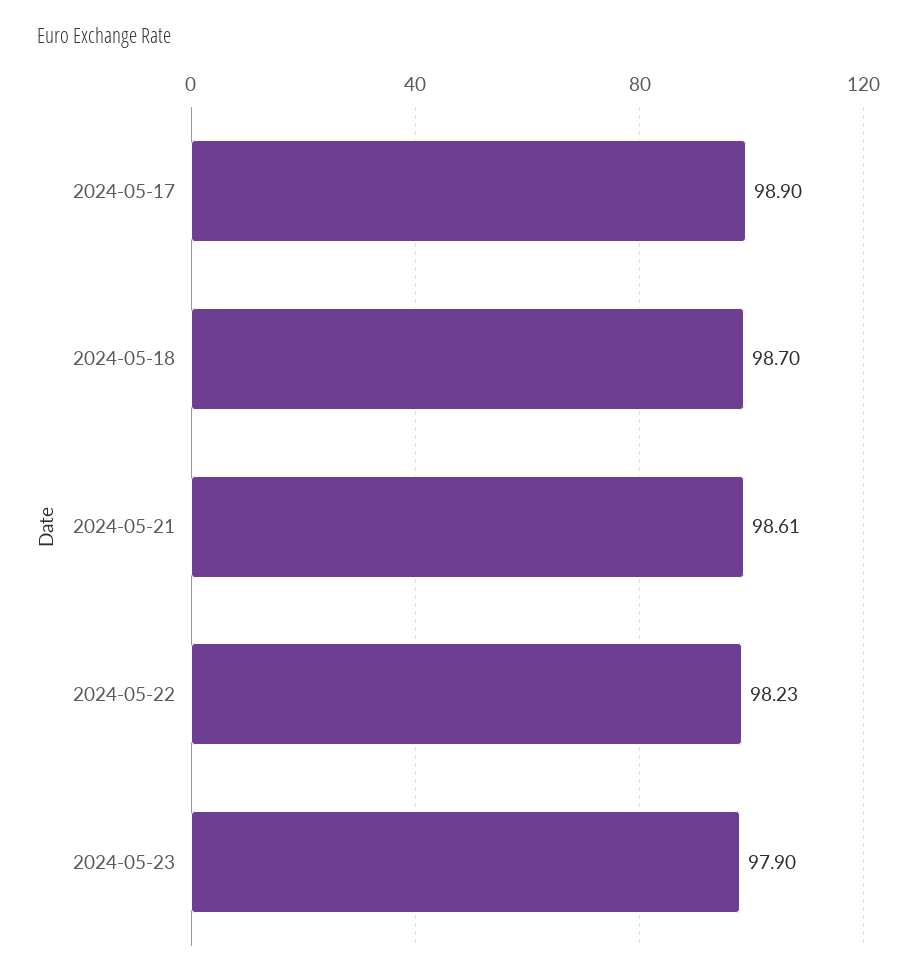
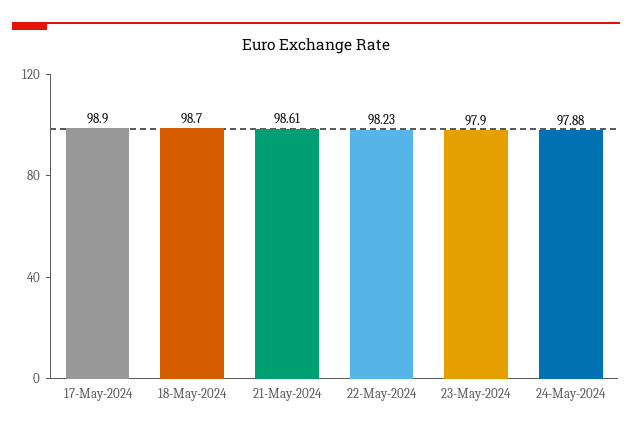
24-May-2024: none -> 97.88

